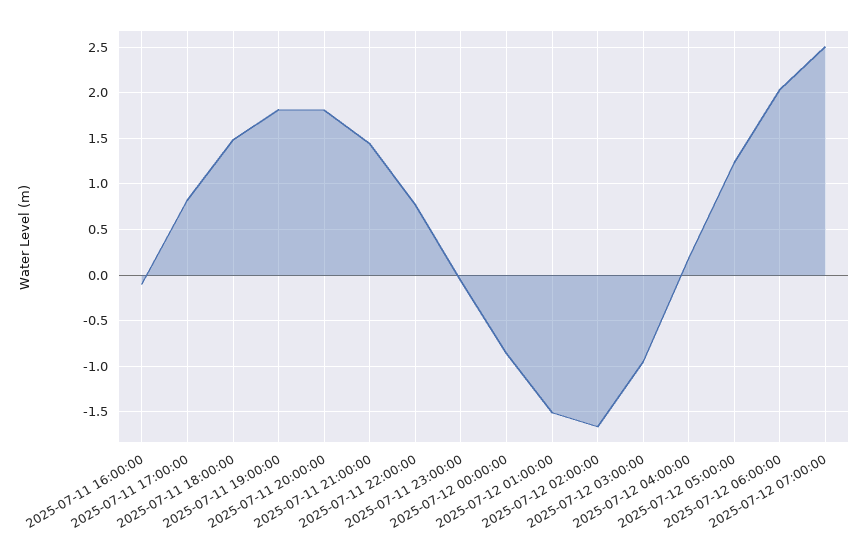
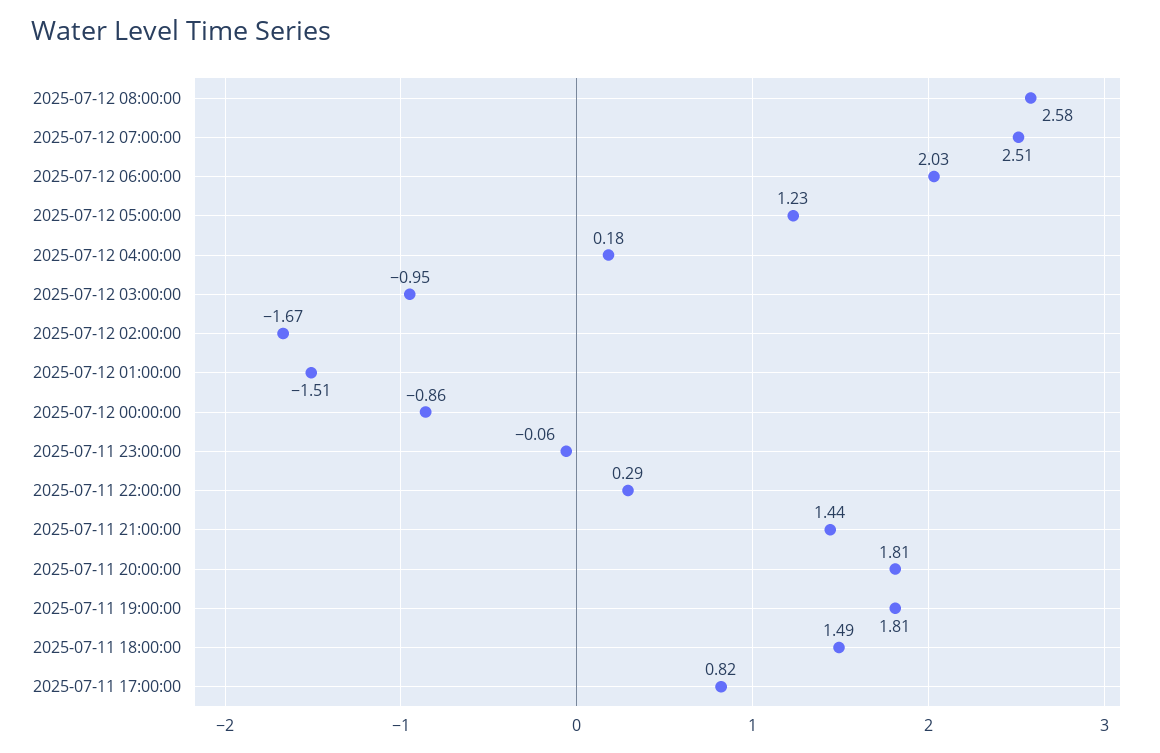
2025-07-11 16:00:00: -0.1 -> none
2025-07-11 22:00:00: 0.8 -> 0.29
2025-07-12 08:00:00: none -> 2.58

